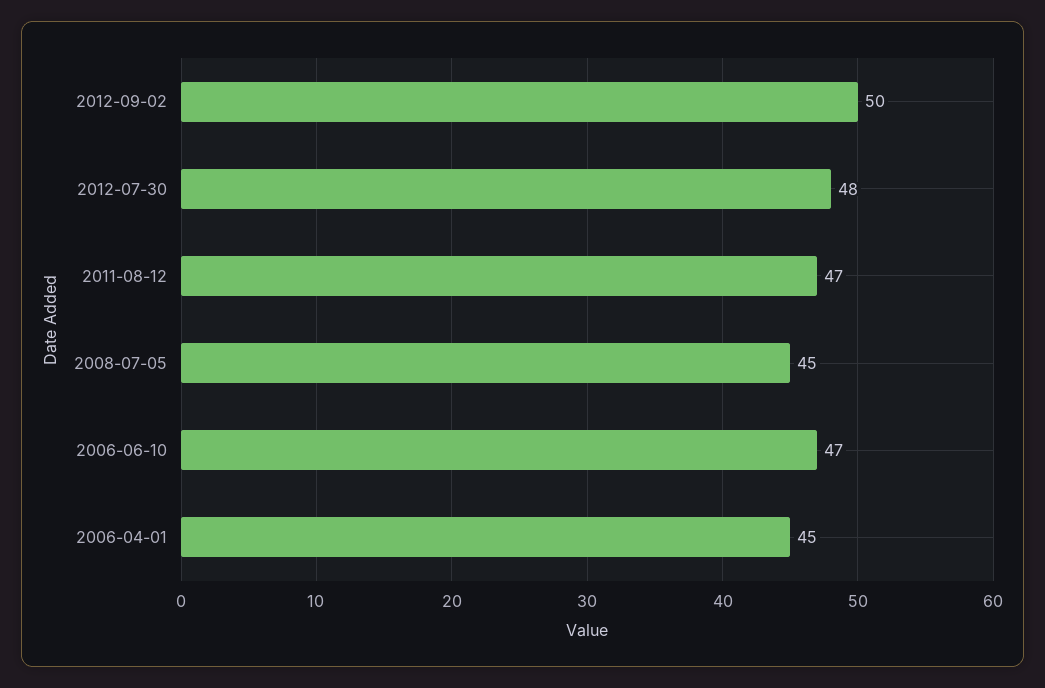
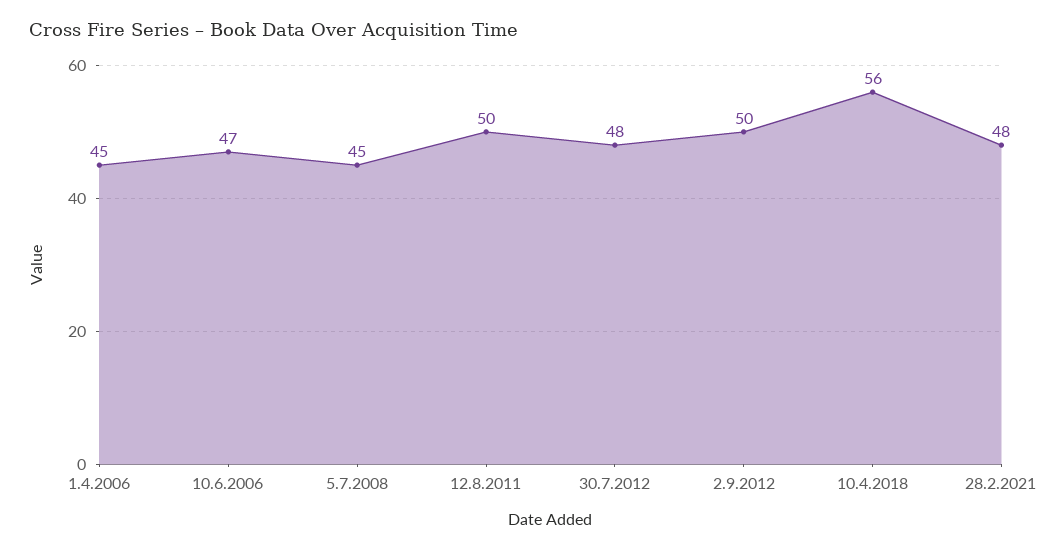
2011-08-12: 47 -> 50
10.4.2018: none -> 56
28.2.2021: none -> 48

